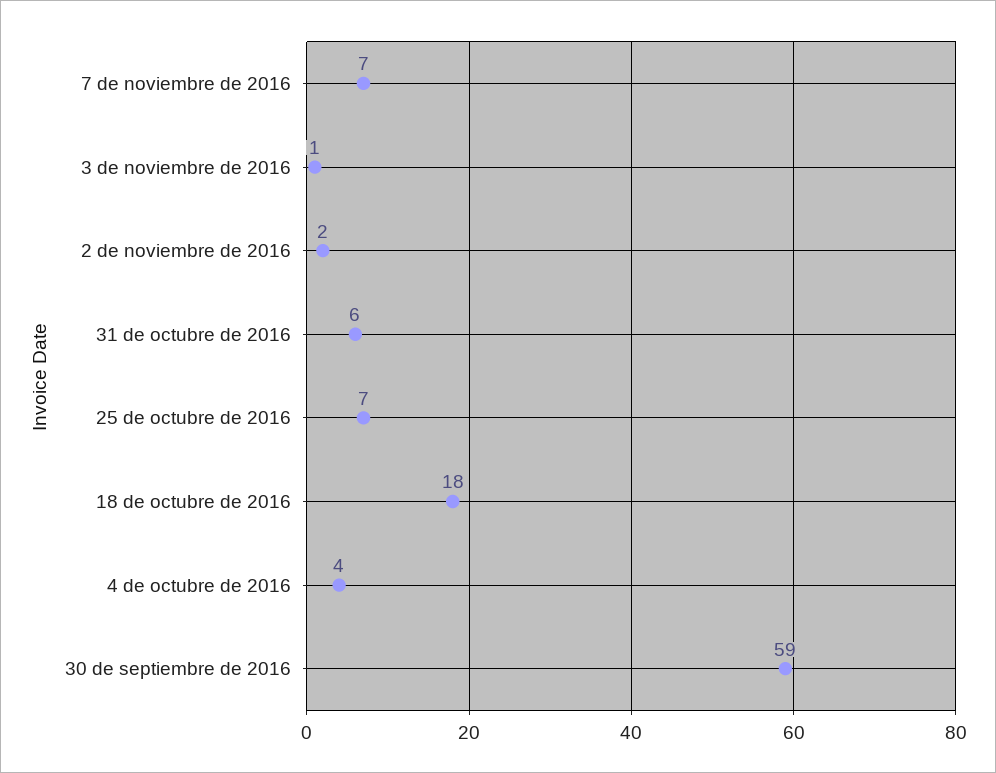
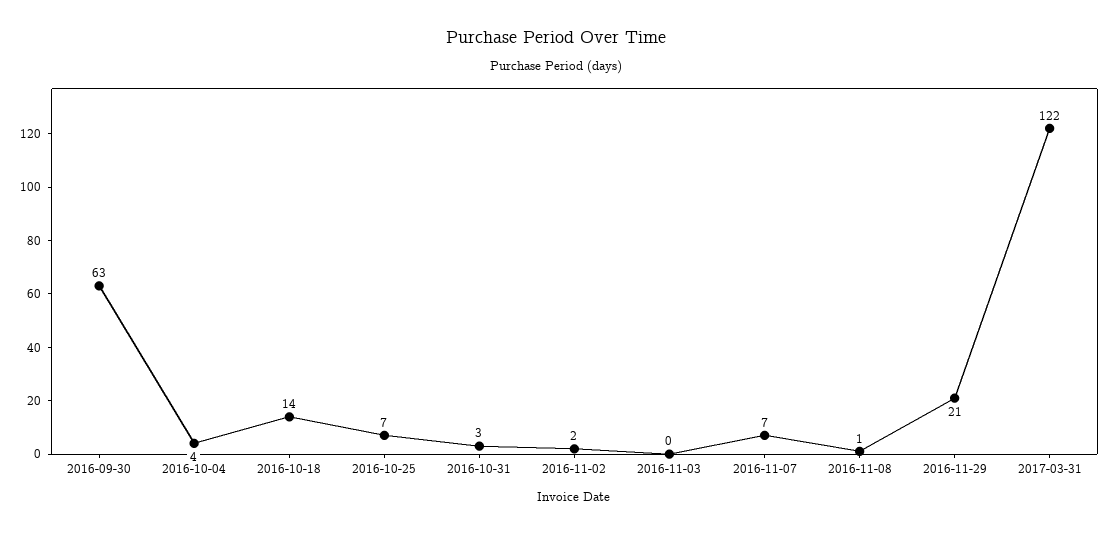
3 de noviembre de 2016: 1 -> 0
31 de octubre de 2016: 6 -> 3
18 de octubre de 2016: 18 -> 14
30 de septiembre de 2016: 59 -> 63
2016-11-08: none -> 1
2016-11-29: none -> 21
2017-03-31: none -> 122

